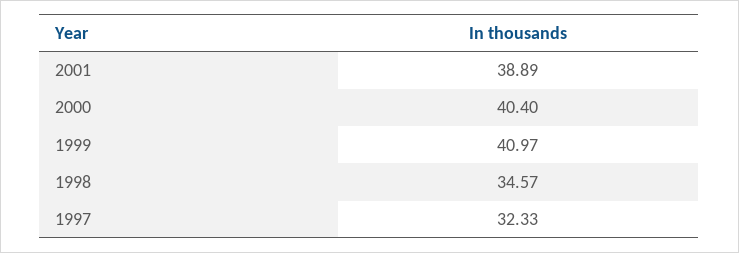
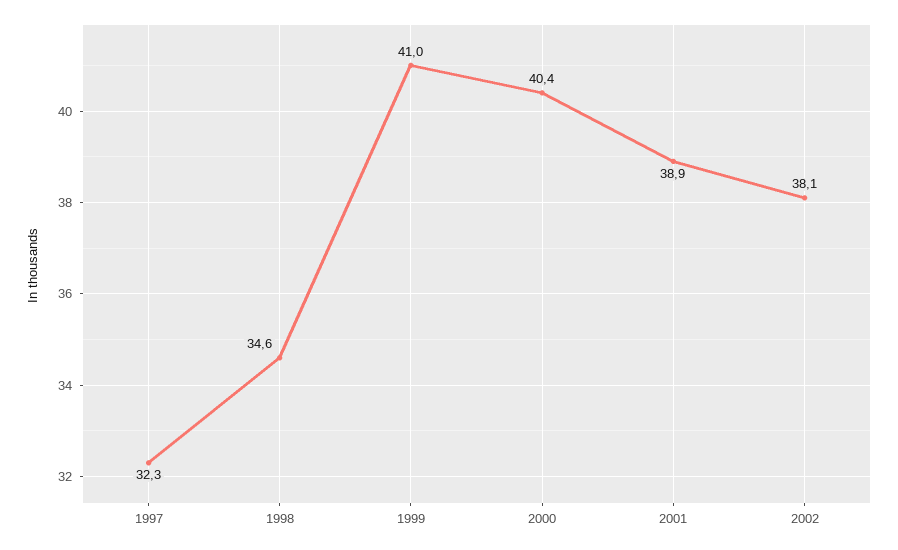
2002: none -> 38.1

